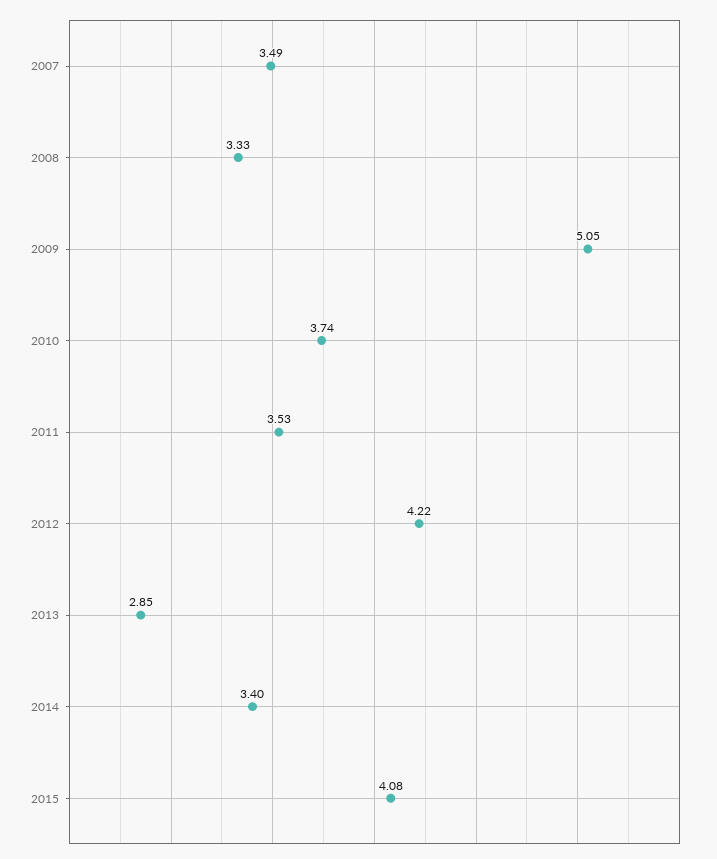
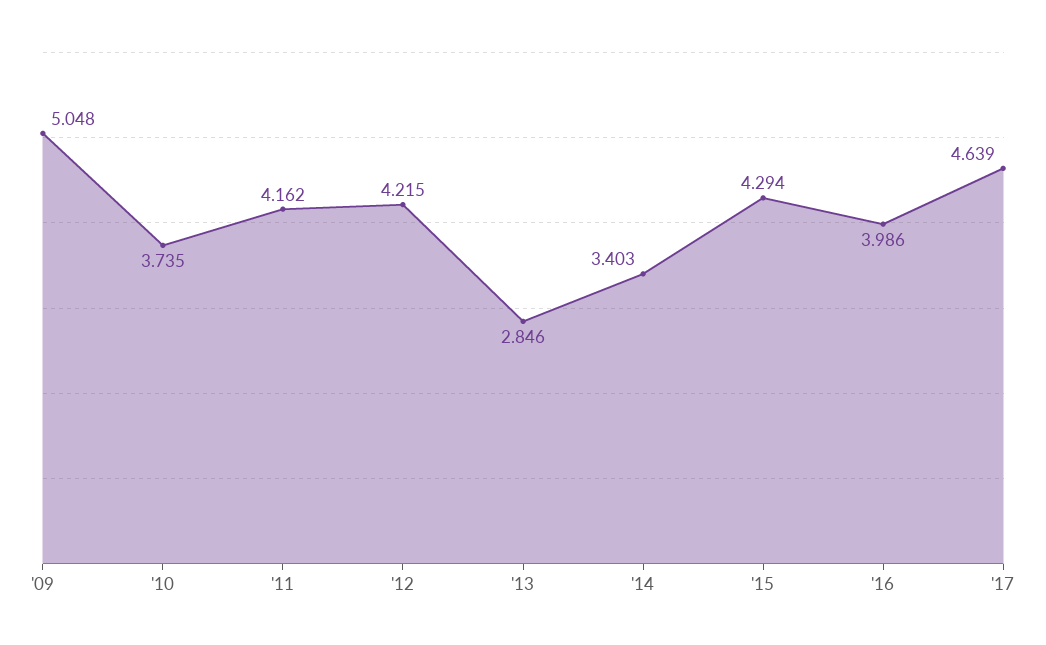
2007: 3.49 -> none
2008: 3.33 -> none
2011: 3.53 -> 4.162
2015: 4.08 -> 4.294
'16: none -> 3.986
'17: none -> 4.639

